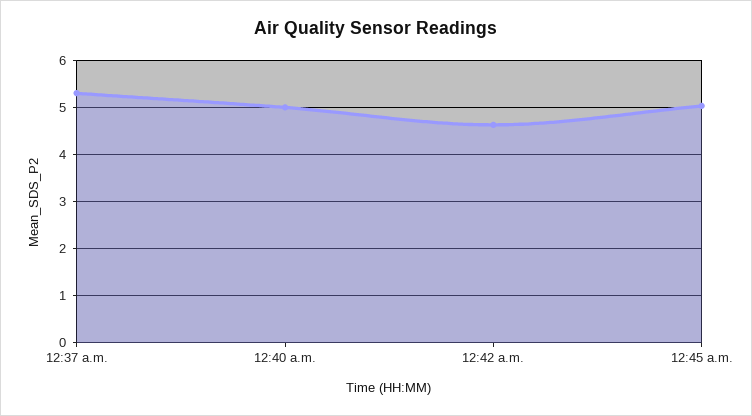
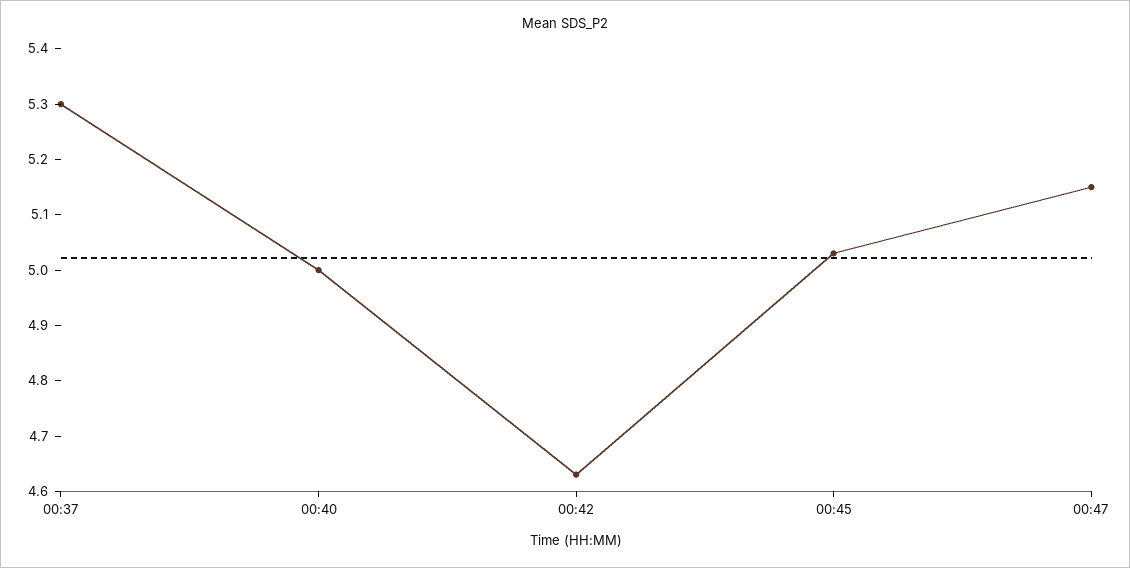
00:47: none -> 5.15

